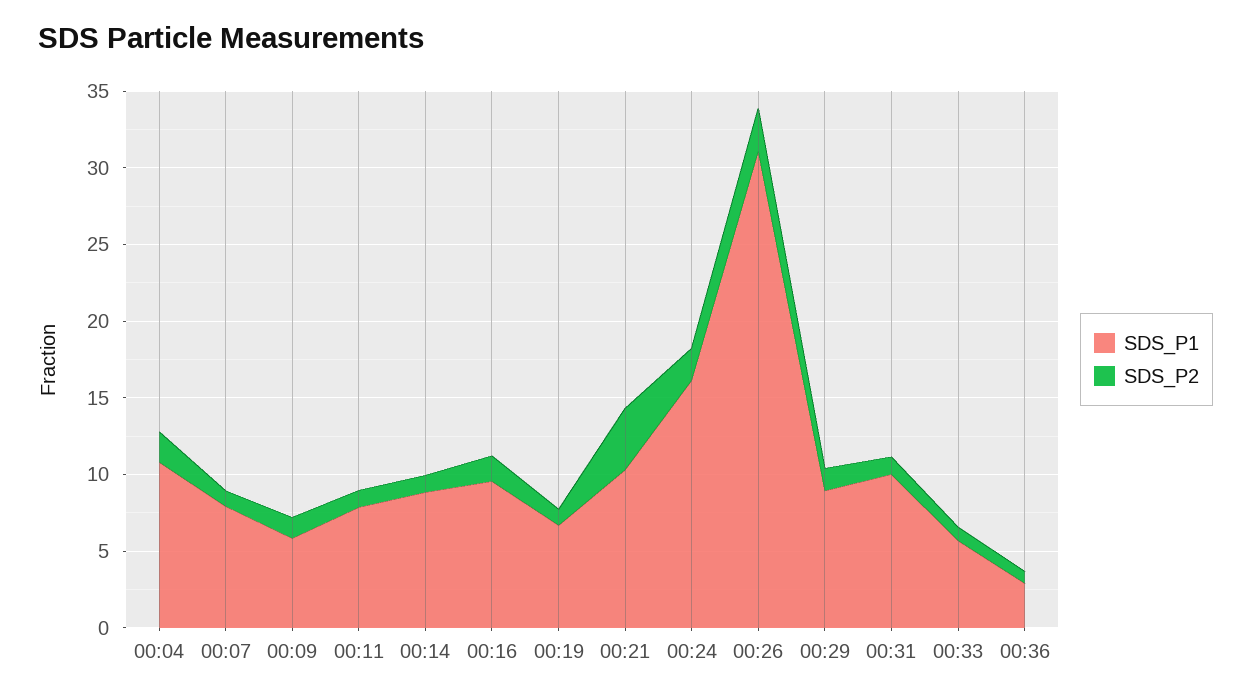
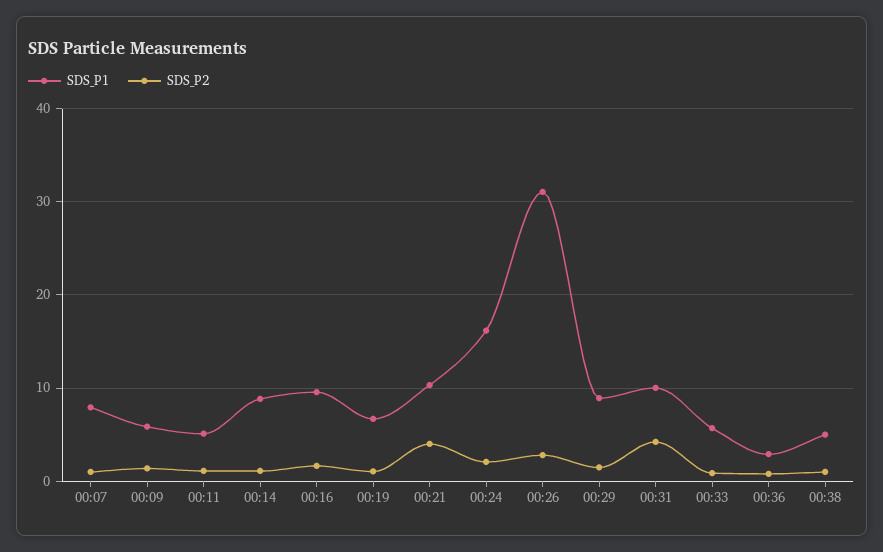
SDS_P1, 00:04: 11 -> none
SDS_P2, 00:04: 2 -> none
SDS_P1, 00:11: 8 -> 5
SDS_P2, 00:31: 1 -> 4
SDS_P1, 00:38: none -> 5
SDS_P2, 00:38: none -> 1

